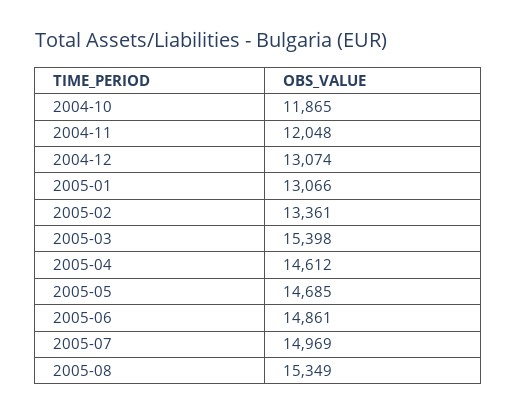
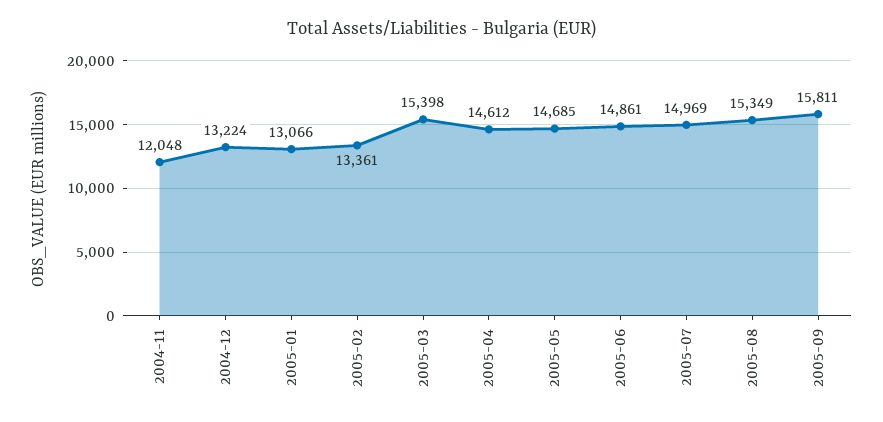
2004-10: 11865 -> none
2004-12: 13074 -> 13224
2005-09: none -> 15811

